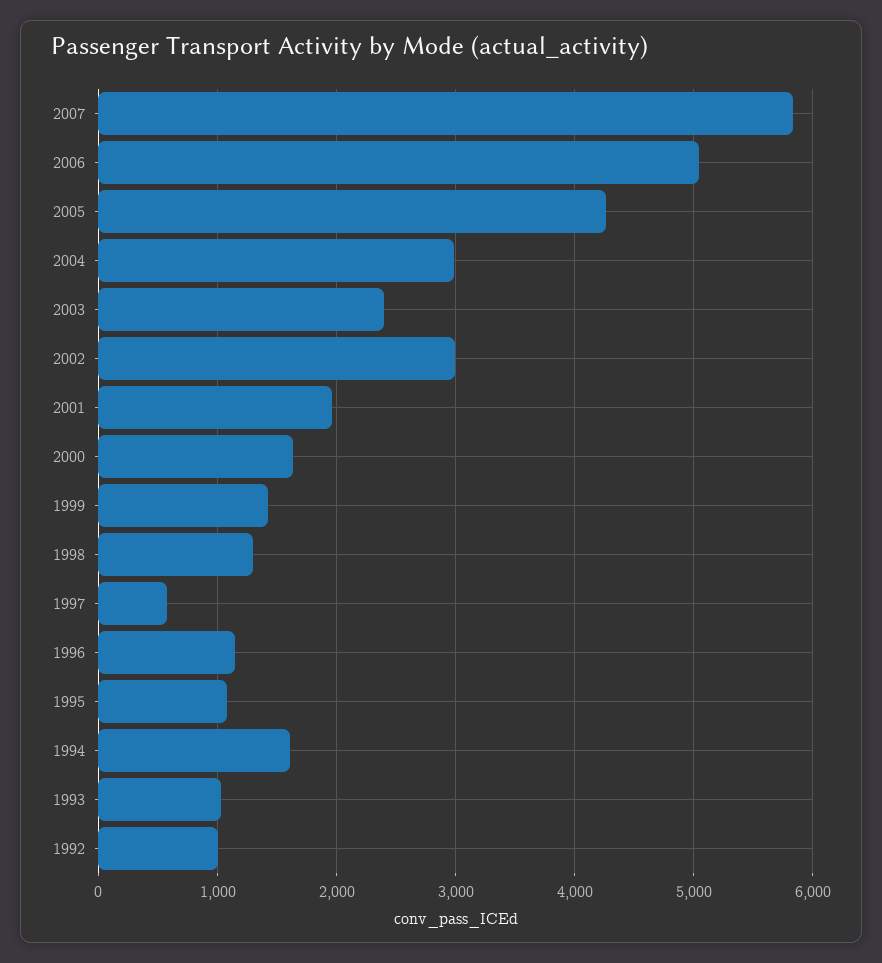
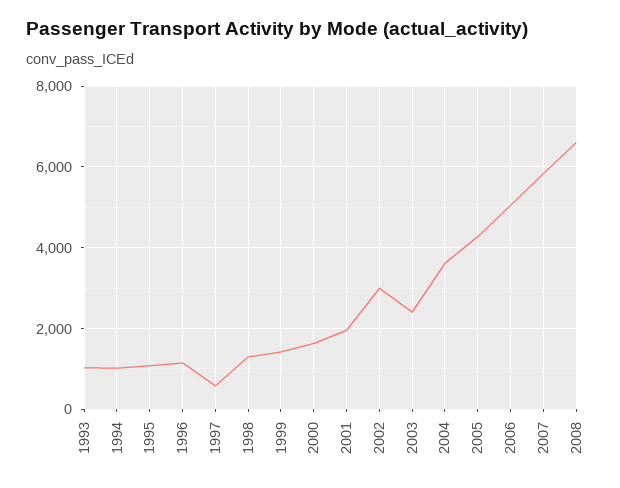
2004: 3000 -> 3600
1994: 1600 -> 1000
1992: 1000 -> none
2008: none -> 6600

